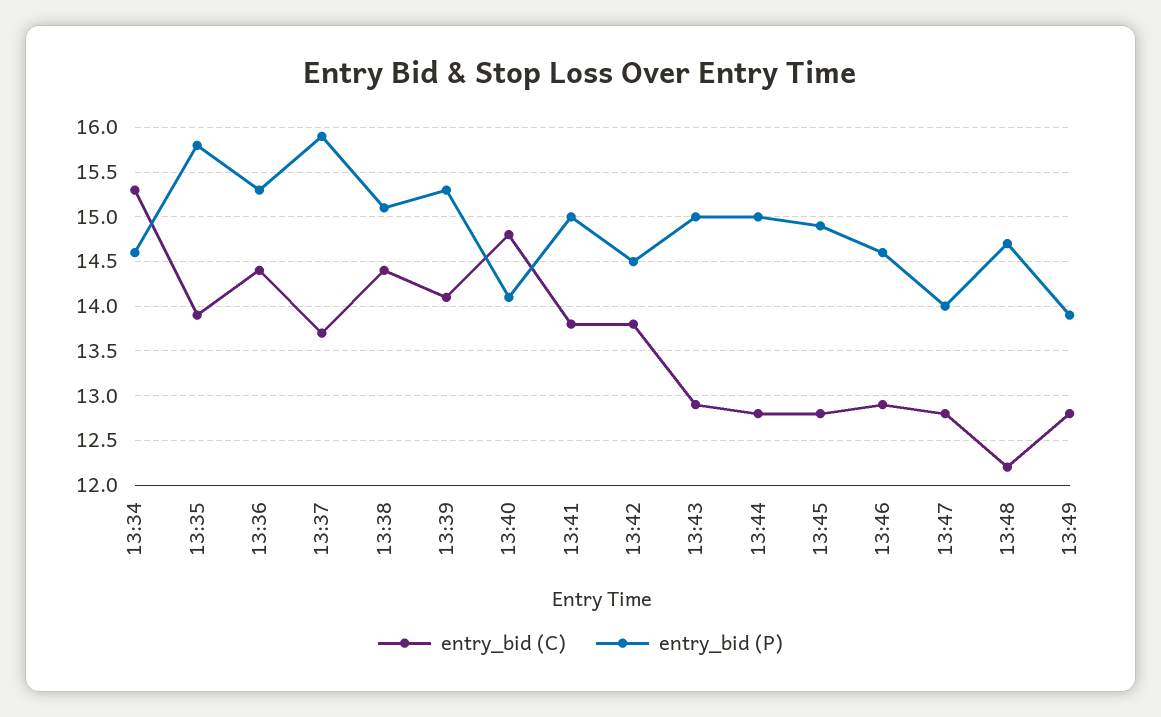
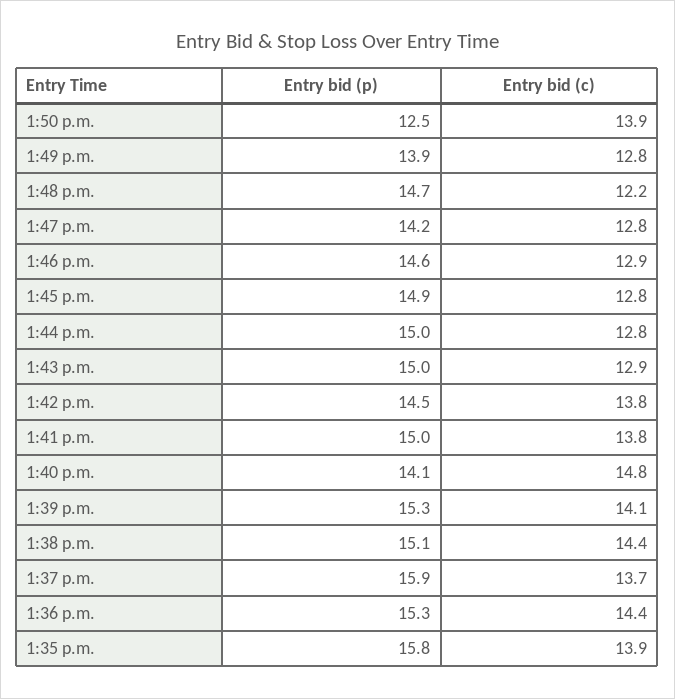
entry_bid (C), 13:34: 15.3 -> none
entry_bid (P), 13:34: 14.6 -> none
entry_bid (P), 13:47: 14 -> 14.2
entry_bid (P), 1:50 p.m.: none -> 12.5
entry_bid (C), 1:50 p.m.: none -> 13.9

